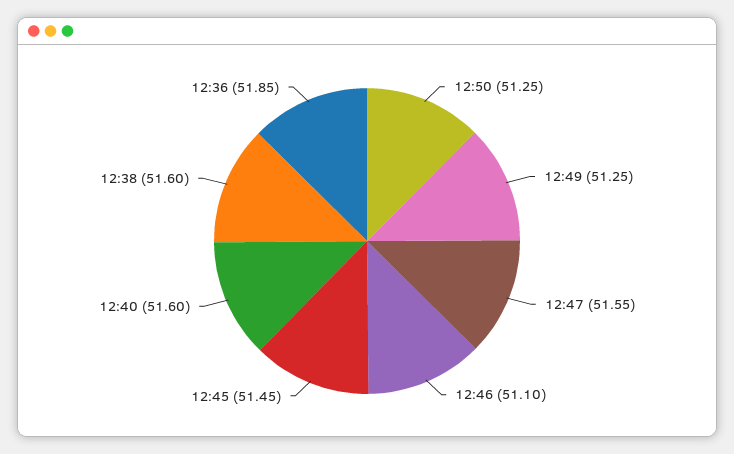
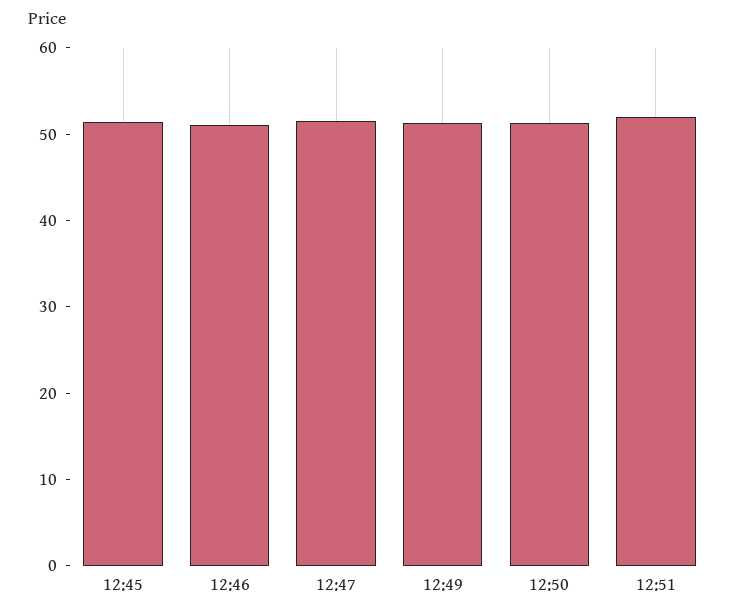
12:40: 51.6 -> none
12:38: 51.6 -> none
12:36: 51.85 -> none
12:51: none -> 52

